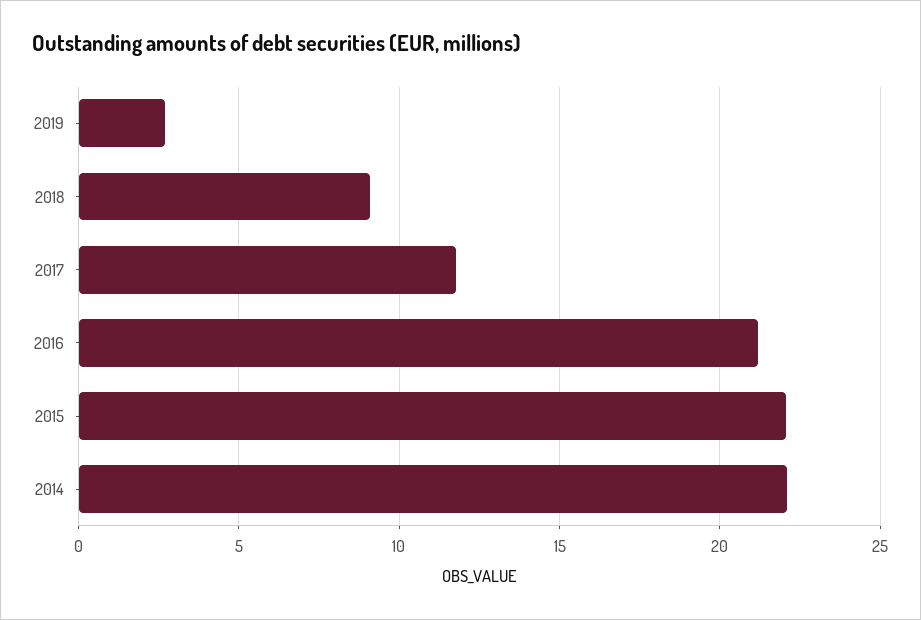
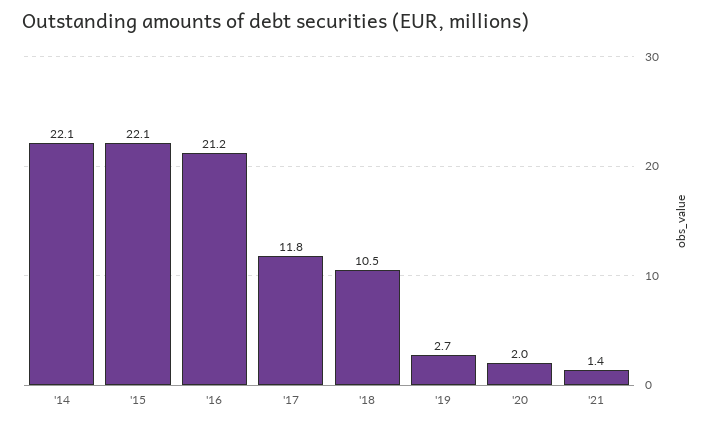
2018: 9 -> 10.5
'20: none -> 2
'21: none -> 1.4

